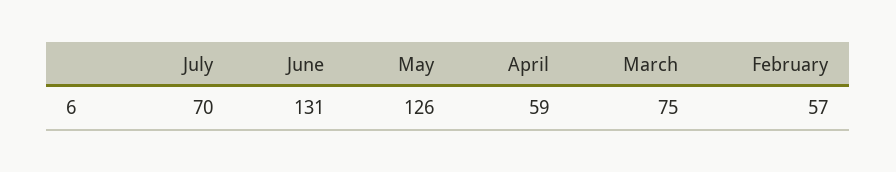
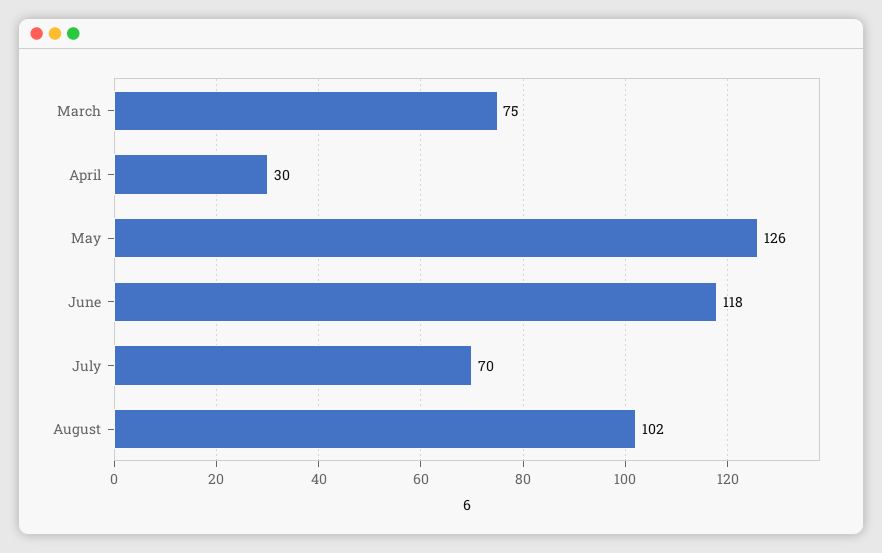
June: 131 -> 118
April: 59 -> 30
February: 57 -> none
August: none -> 102

